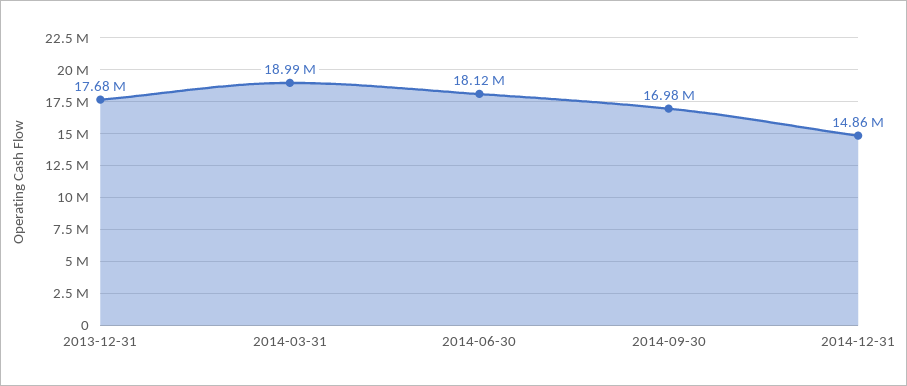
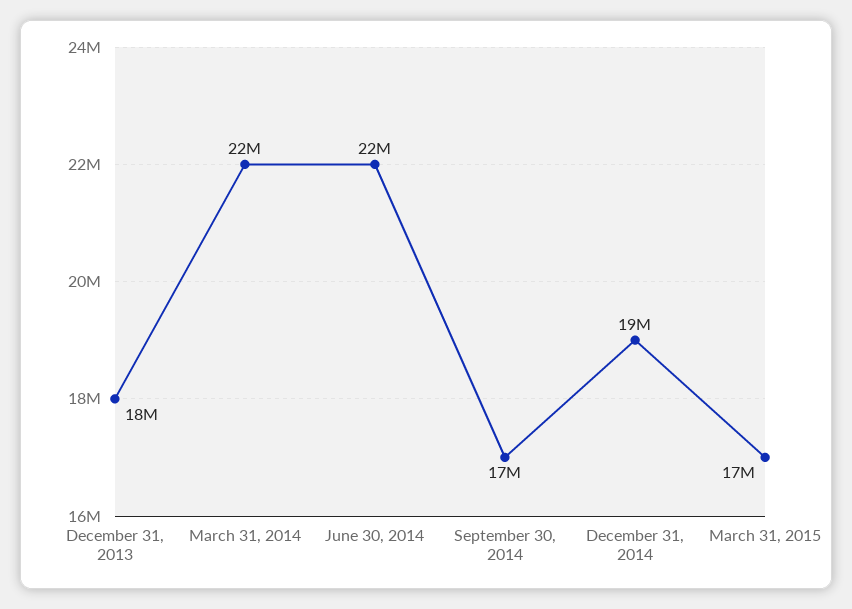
2014-03-31: 18990000 -> 22000000
2014-06-30: 18120000 -> 22000000
2014-12-31: 14860000 -> 19000000
March 31, 2015: none -> 17000000

